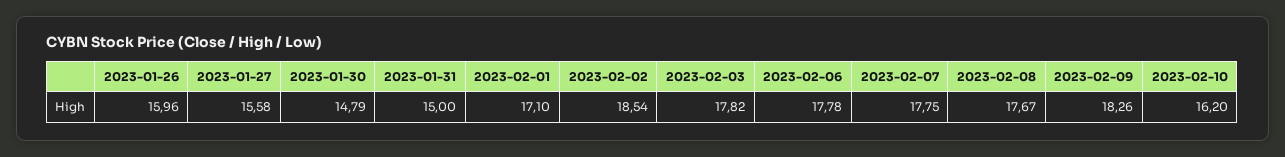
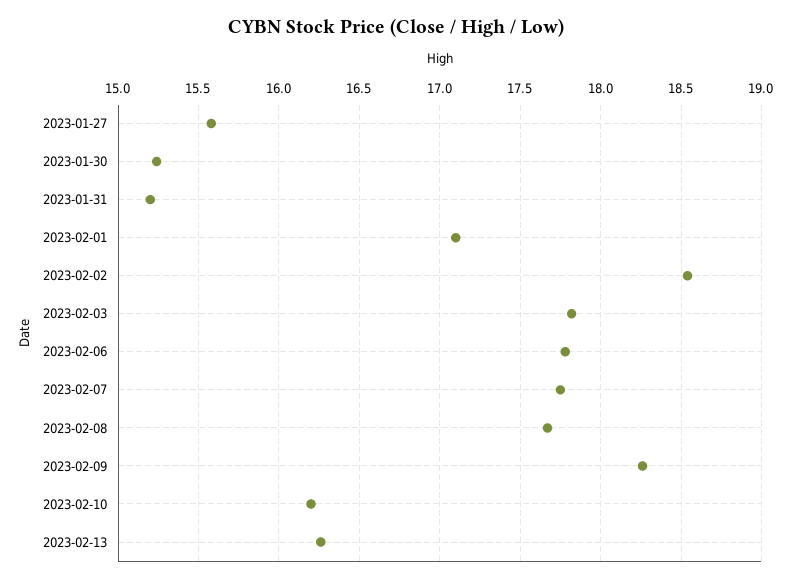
2023-01-26: 15.96 -> none
2023-01-30: 14.79 -> 15.25
2023-01-31: 15 -> 15.2
2023-02-13: none -> 16.25

